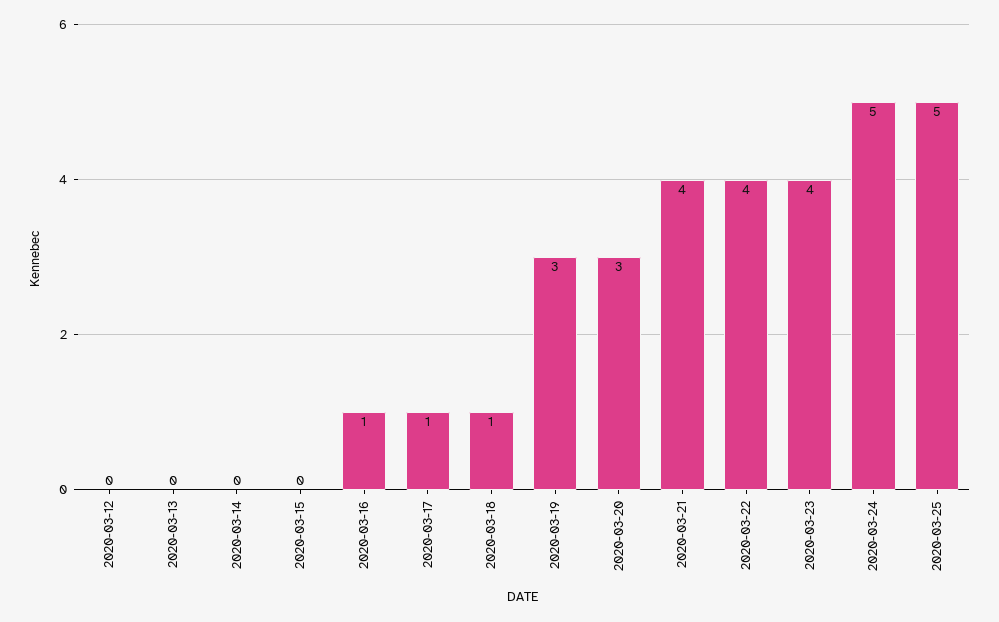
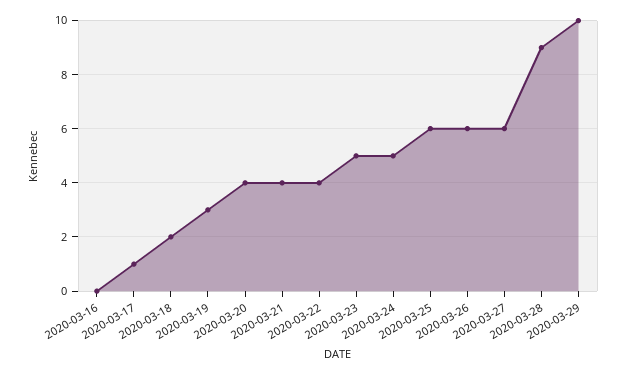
2020-03-12: 0 -> none
2020-03-13: 0 -> none
2020-03-14: 0 -> none
2020-03-15: 0 -> none
2020-03-16: 1 -> 0
2020-03-18: 1 -> 2
2020-03-20: 3 -> 4
2020-03-23: 4 -> 5
2020-03-25: 5 -> 6
2020-03-26: none -> 6
2020-03-27: none -> 6
2020-03-28: none -> 9
2020-03-29: none -> 10

